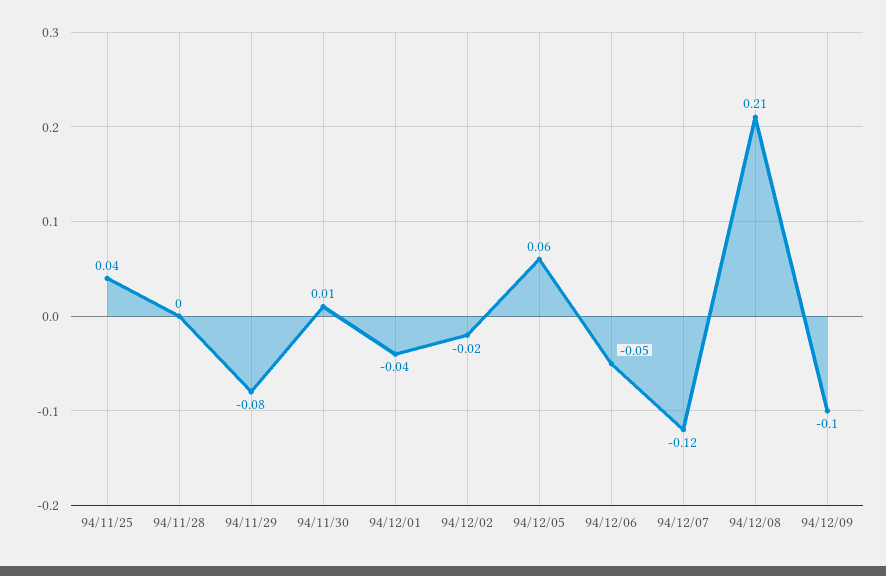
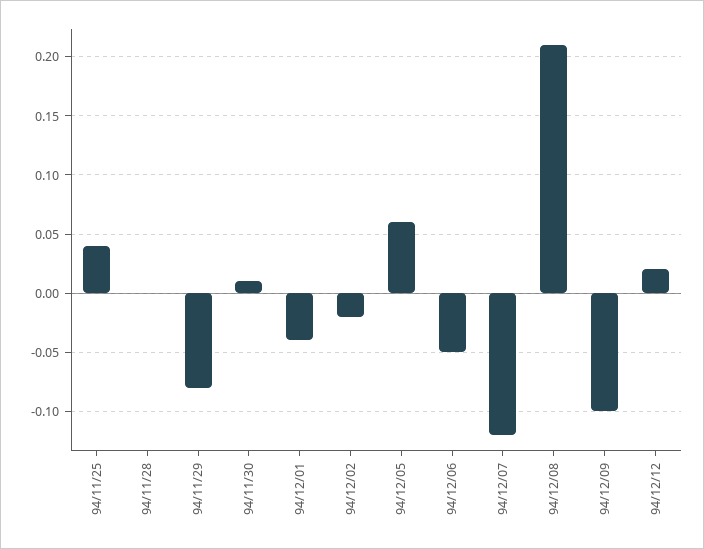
94/12/12: none -> 0.02

